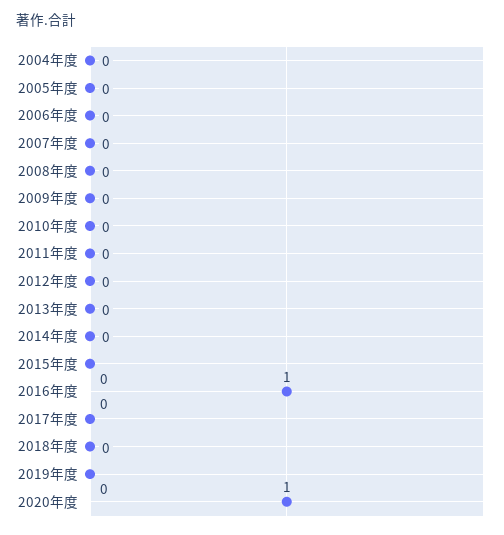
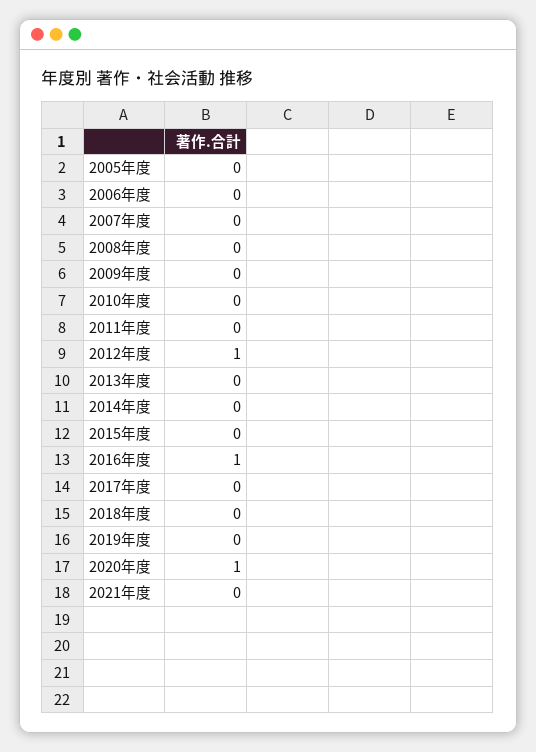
2004年度: 0 -> none
2012年度: 0 -> 1
2021年度: none -> 0

